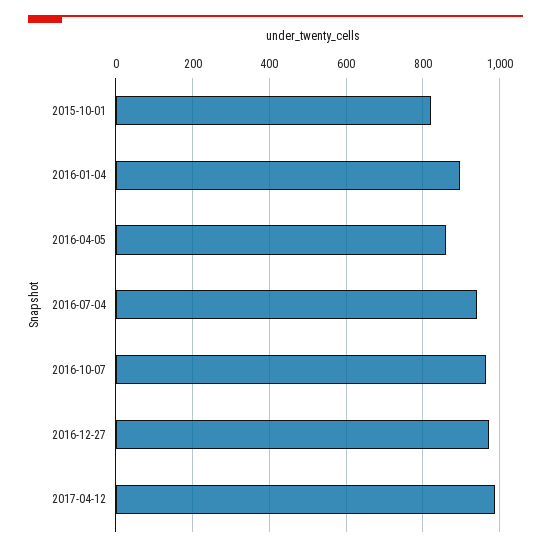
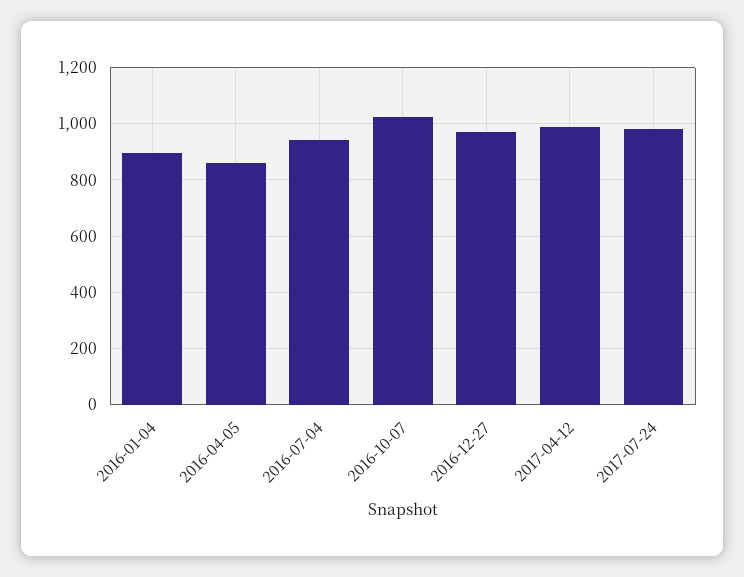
2015-10-01: 820 -> none
2016-10-07: 960 -> 1025
2017-07-24: none -> 975

